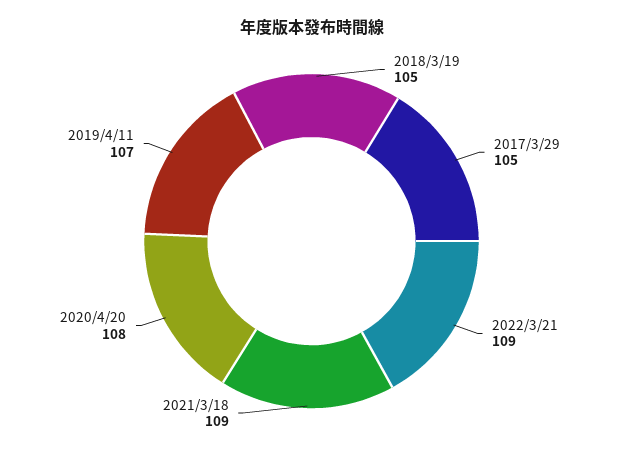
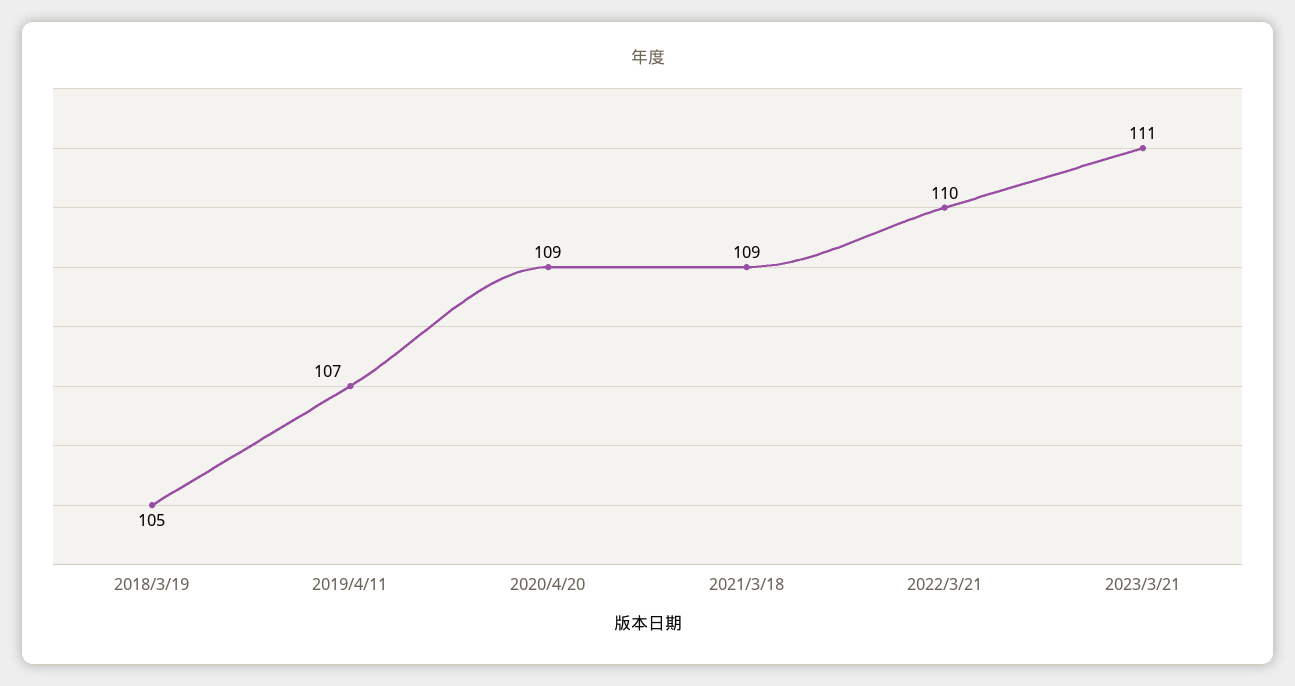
2017/3/29: 105 -> none
2022/3/21: 109 -> 110
2020/4/20: 108 -> 109
2023/3/21: none -> 111

